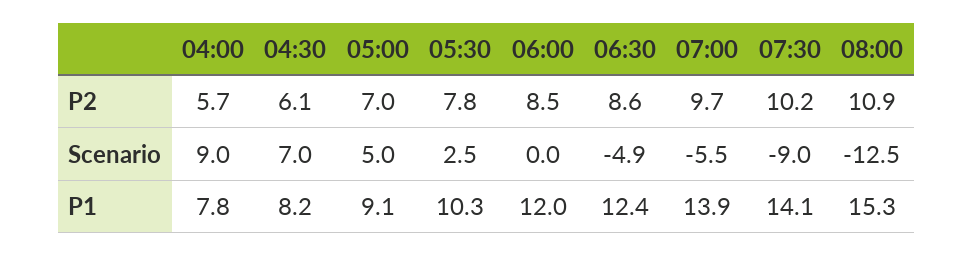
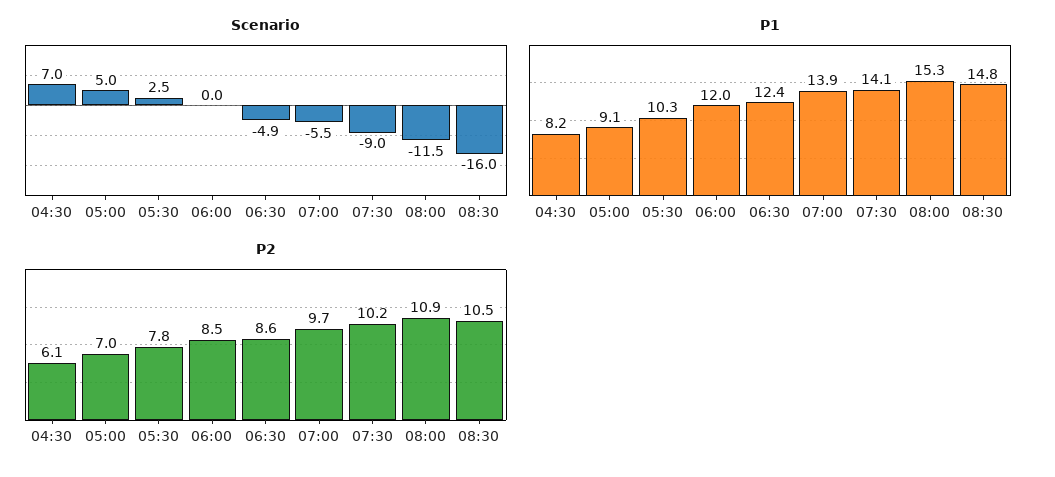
P2, 04:00: 5.7 -> none
Scenario, 04:00: 9 -> none
Scenario, 08:00: -12.5 -> -11.5
P1, 04:00: 7.8 -> none
Scenario, 08:30: none -> -16
P1, 08:30: none -> 14.8
P2, 08:30: none -> 10.5

